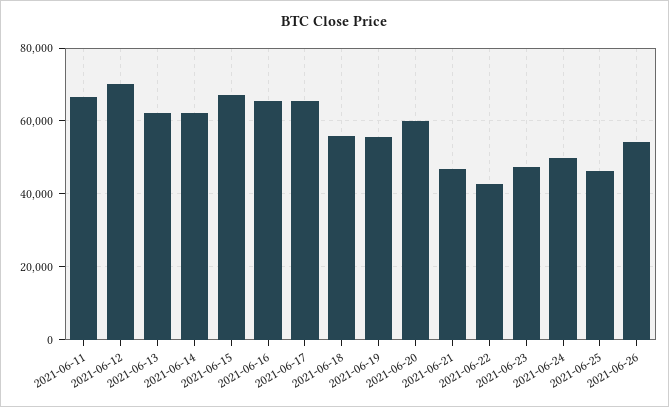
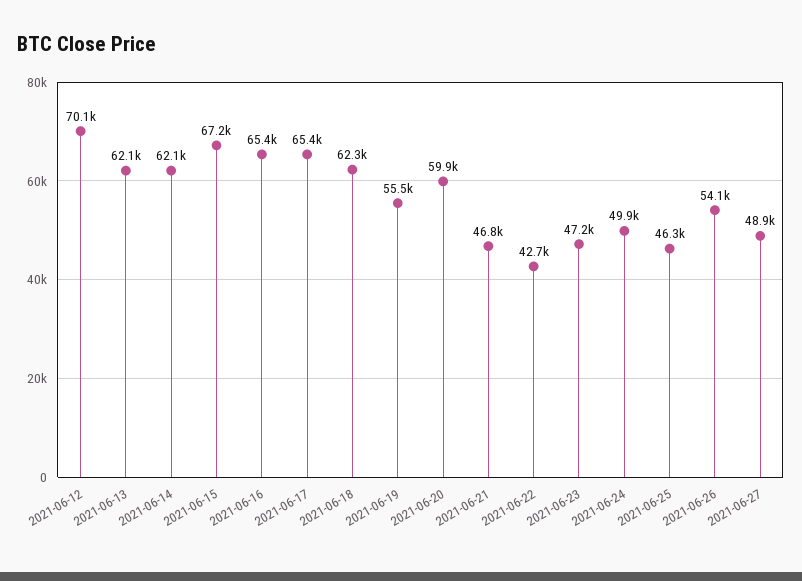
2021-06-11: 66000 -> none
2021-06-18: 56000 -> 62300
2021-06-27: none -> 48900

